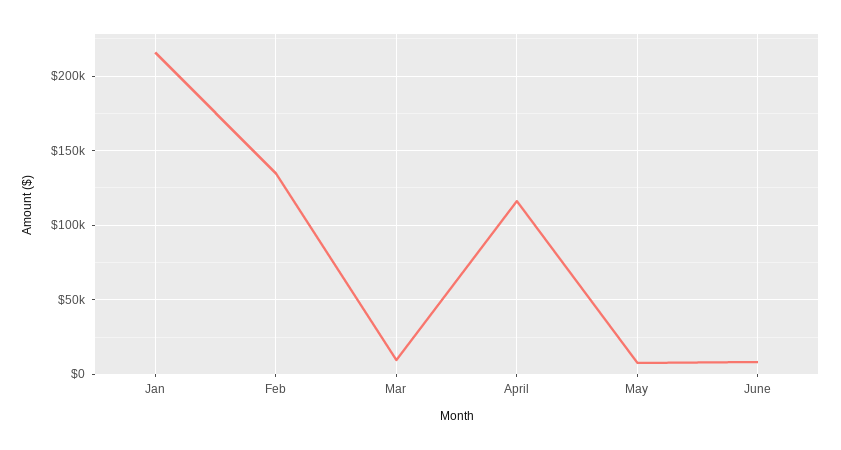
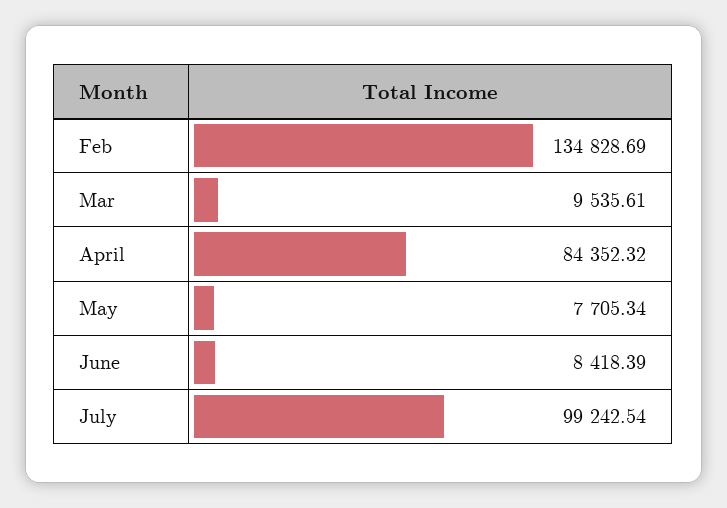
Jan: 215000 -> none
April: 115000 -> 84352.32
July: none -> 99242.54

